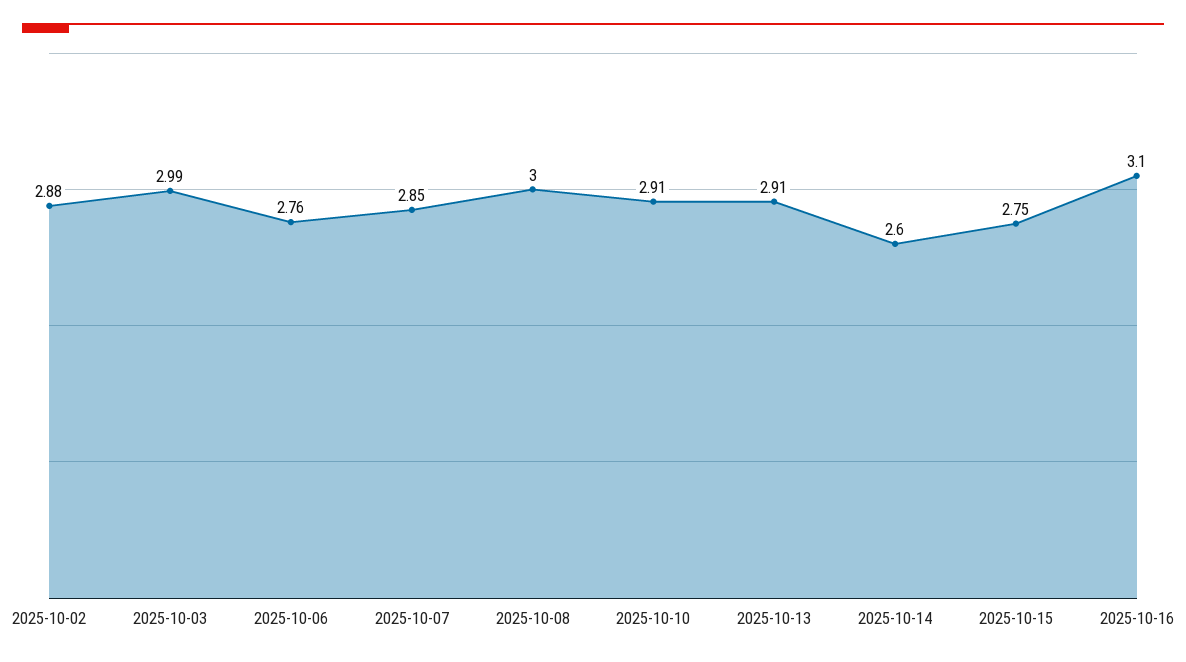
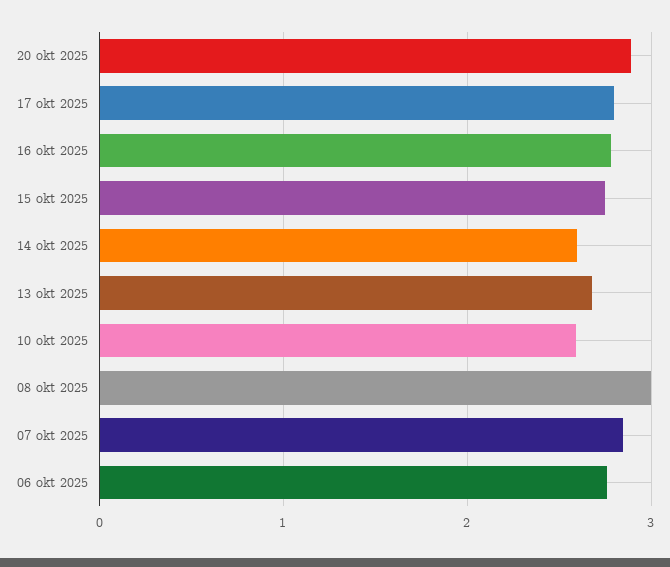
2025-10-02: 2.88 -> none
2025-10-03: 2.99 -> none
2025-10-10: 2.91 -> 2.6
2025-10-13: 2.91 -> 2.7
2025-10-16: 3.1 -> 2.8
20 okt 2025: none -> 2.9
17 okt 2025: none -> 2.8

